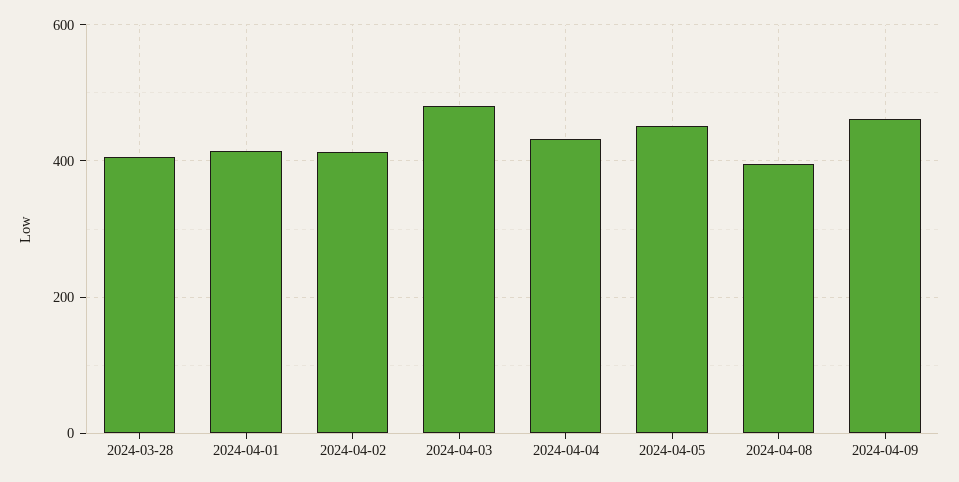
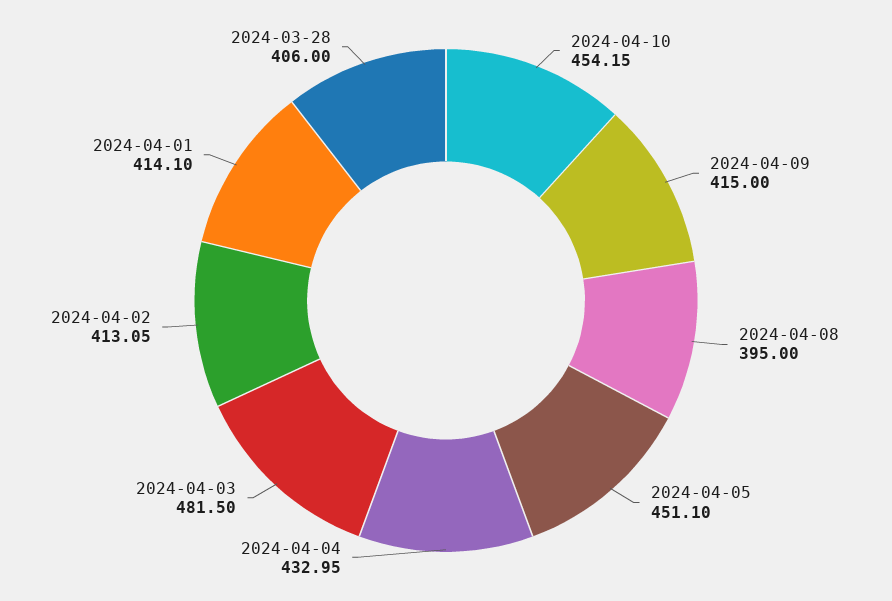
2024-04-09: 460 -> 415
2024-04-10: none -> 454.15

